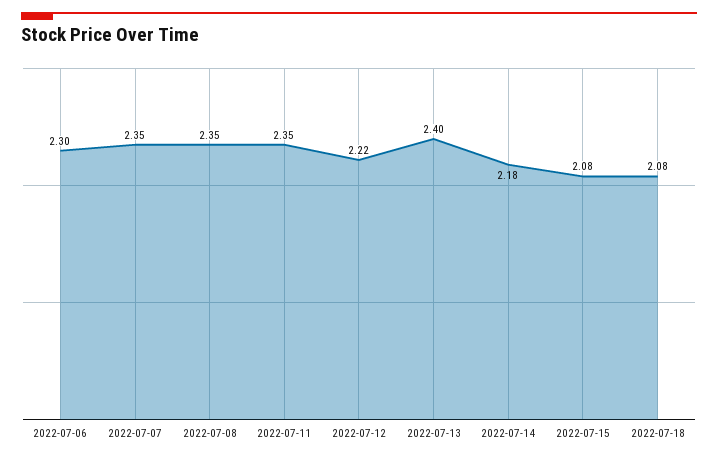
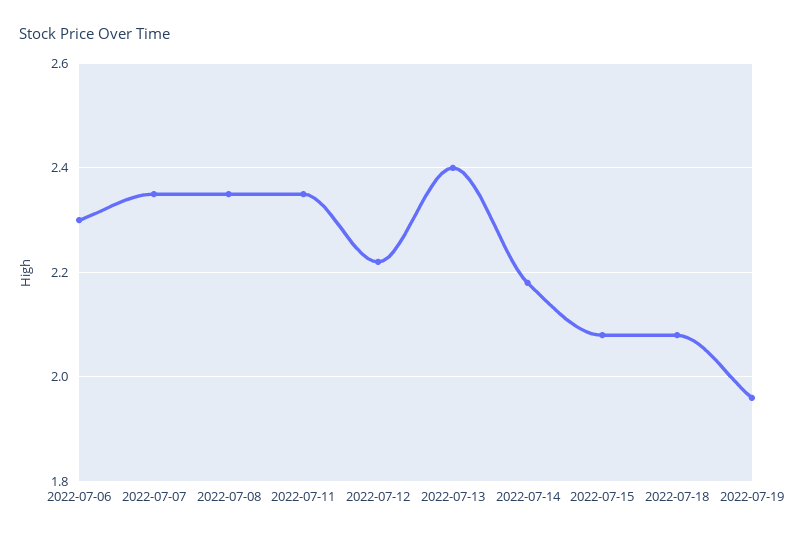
2022-07-19: none -> 1.95

